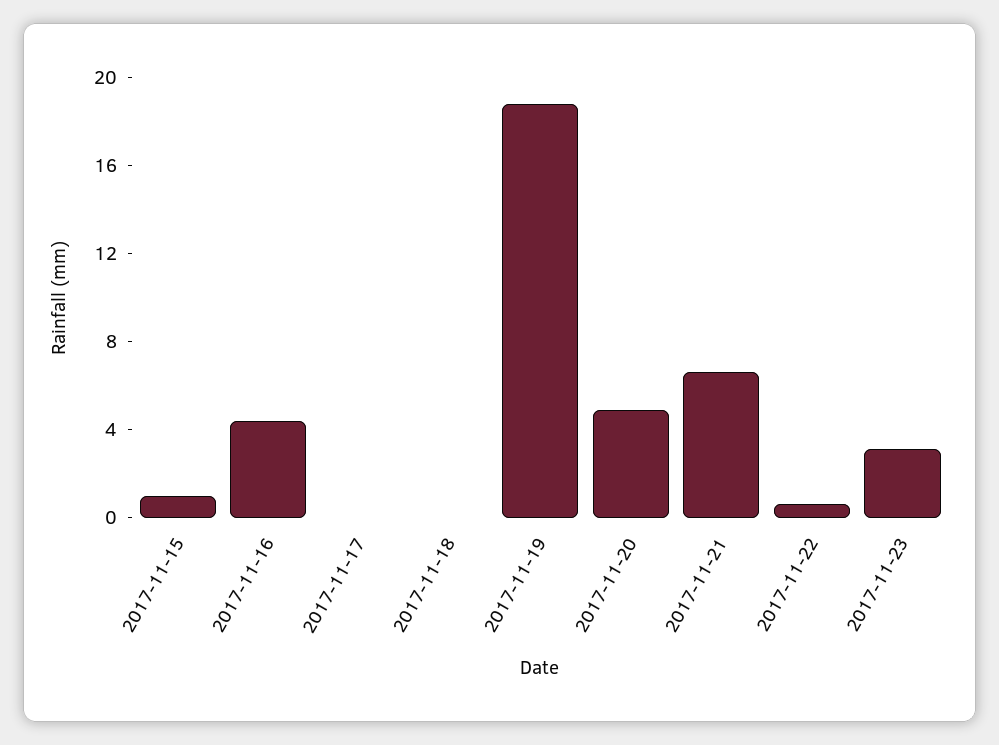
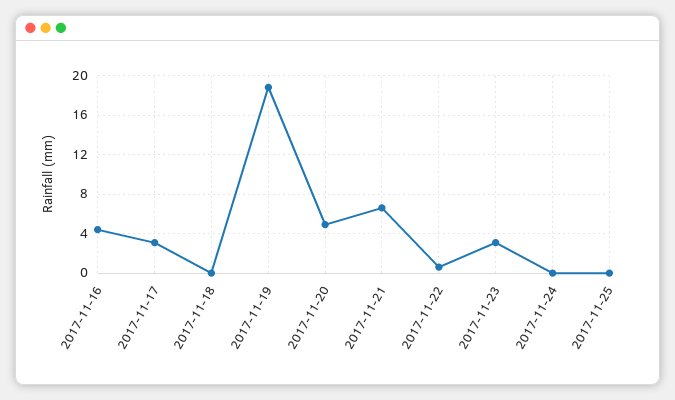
2017-11-15: 1 -> none
2017-11-17: 0 -> 3
2017-11-24: none -> 0
2017-11-25: none -> 0

